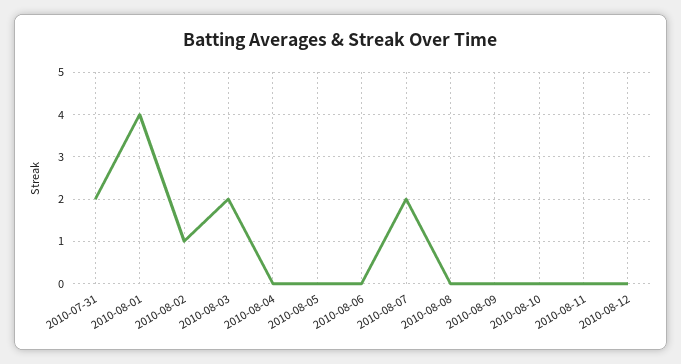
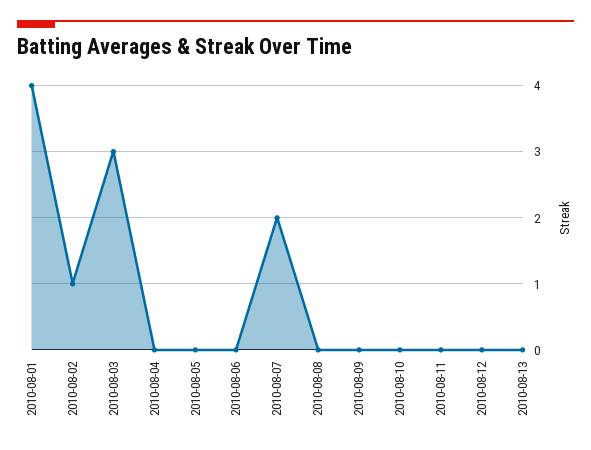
2010-07-31: 2 -> none
2010-08-03: 2 -> 3
2010-08-13: none -> 0

